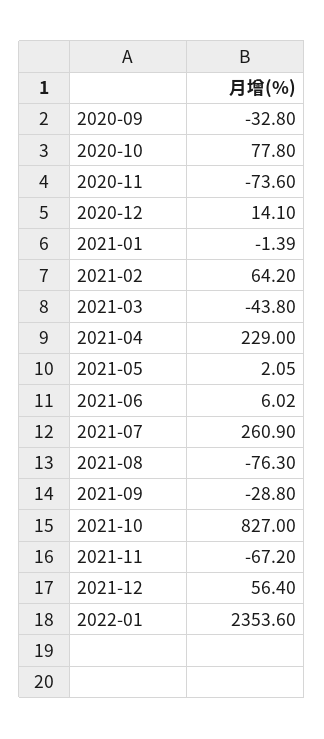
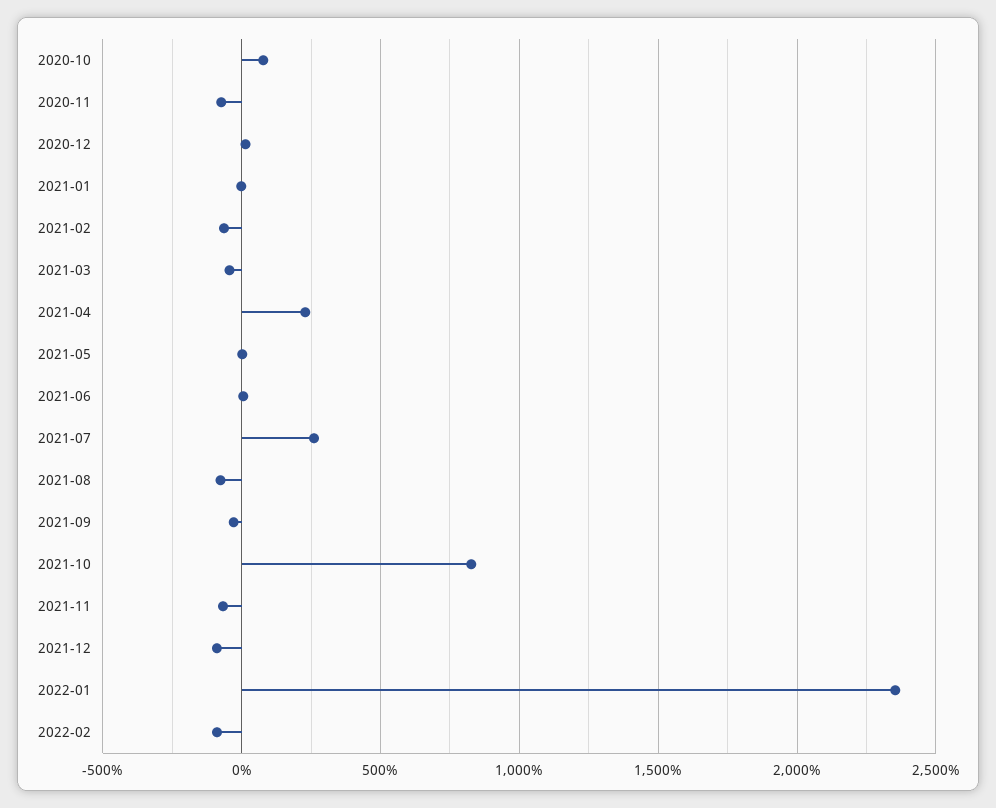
2020-09: -32.8 -> none
2021-02: 64.2 -> -50
2021-12: 56.4 -> -100
2022-02: none -> -100

